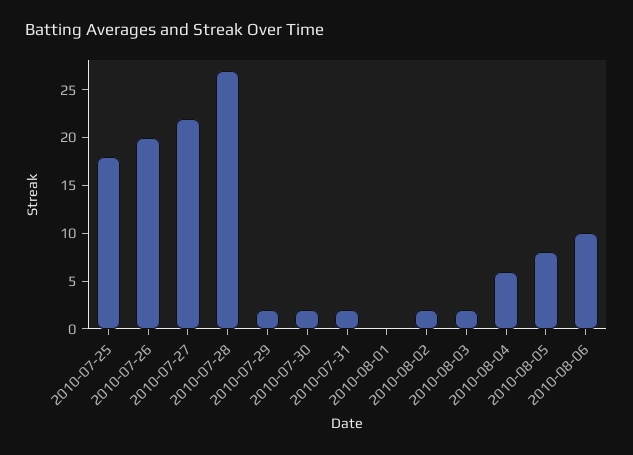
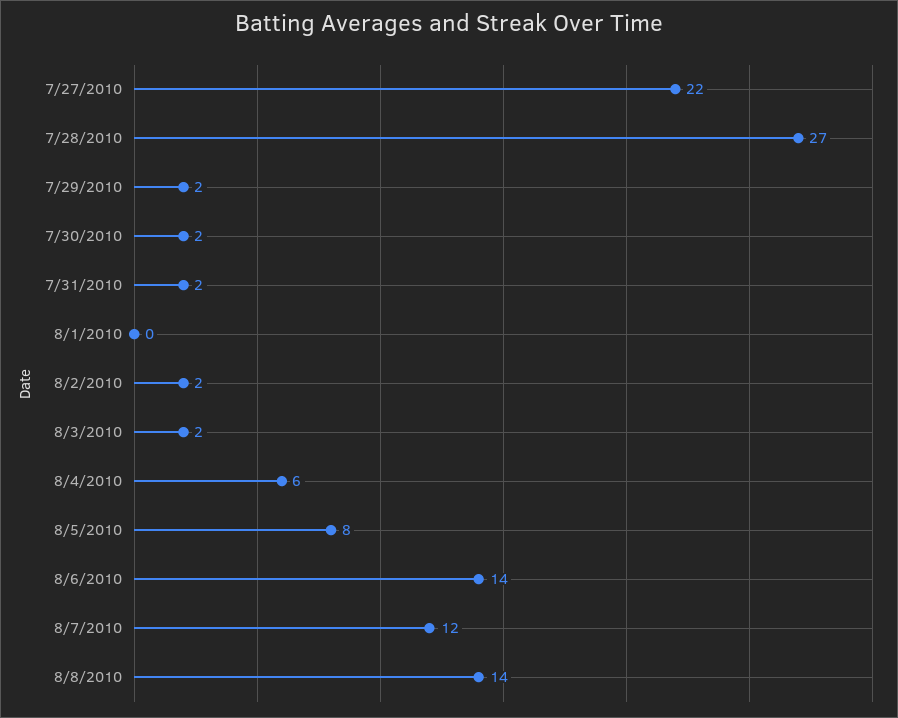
2010-07-25: 18 -> none
2010-07-26: 20 -> none
2010-08-06: 10 -> 14
8/7/2010: none -> 12
8/8/2010: none -> 14

